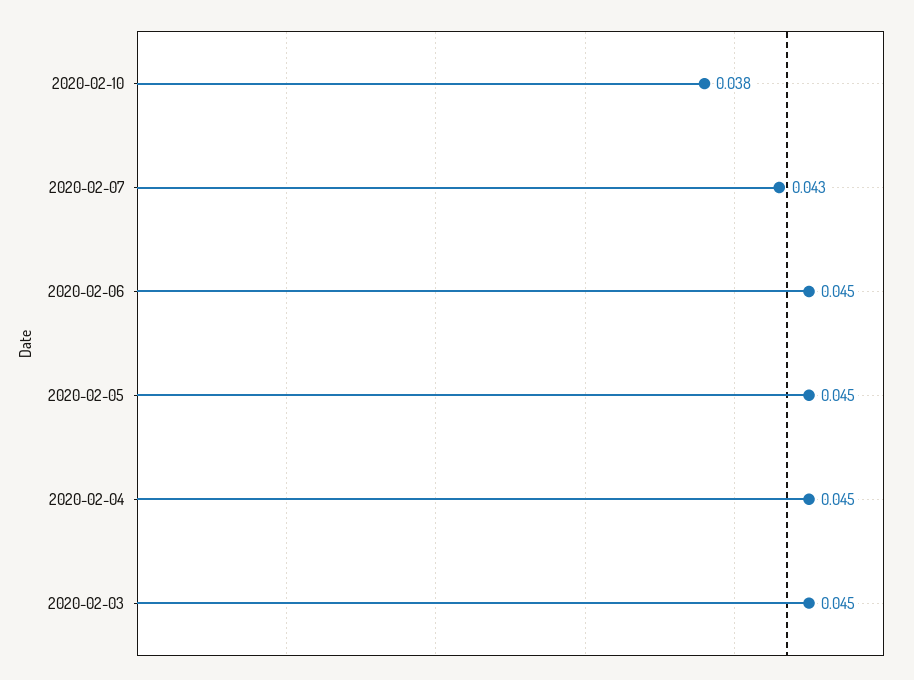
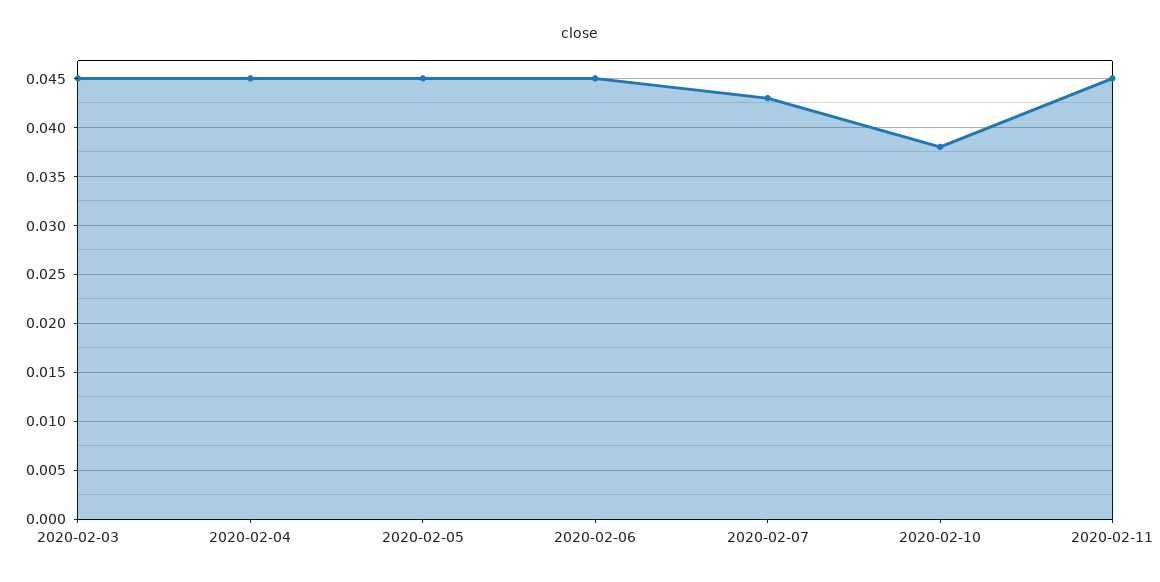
2020-02-11: none -> 0.045

